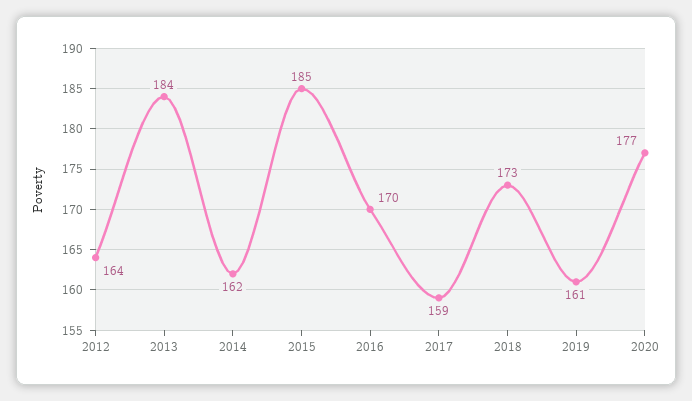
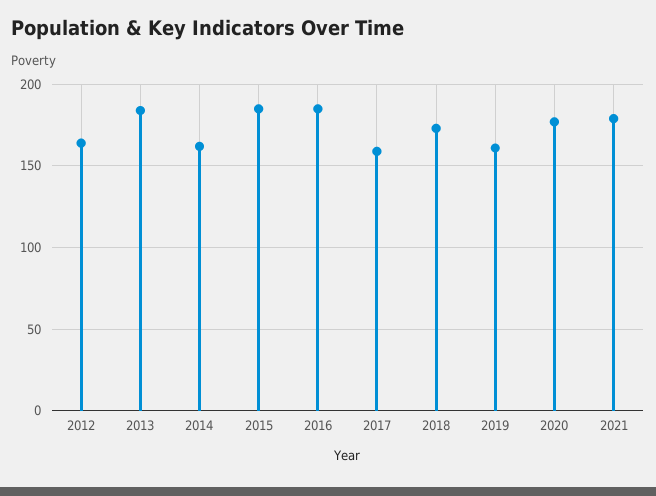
2016: 170 -> 185
2021: none -> 180

